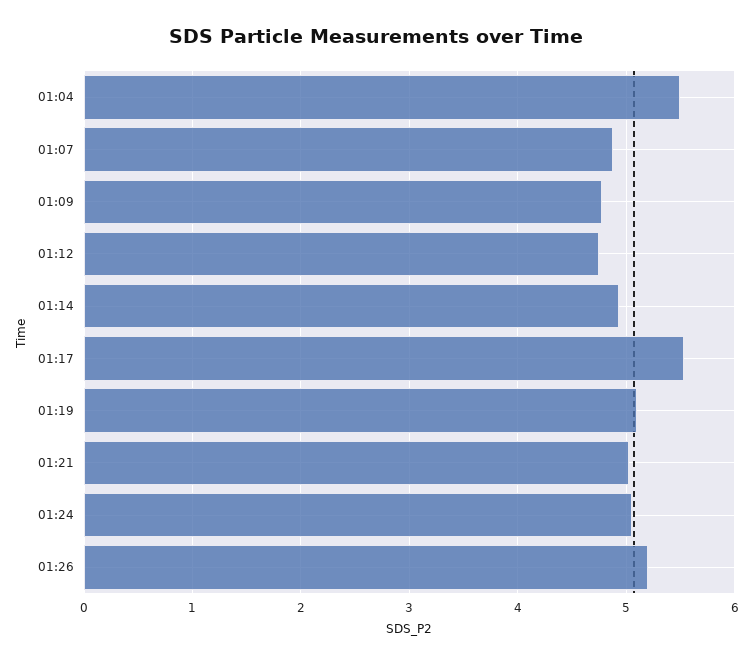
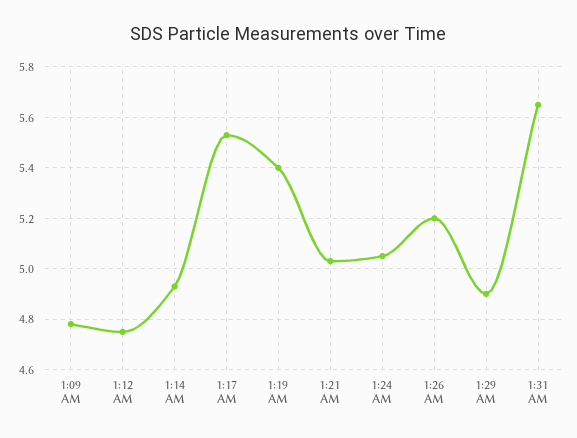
01:04: 5.5 -> none
01:07: 4.9 -> none
01:19: 5.1 -> 5.4
1:29 AM: none -> 4.9
1:31 AM: none -> 5.65

